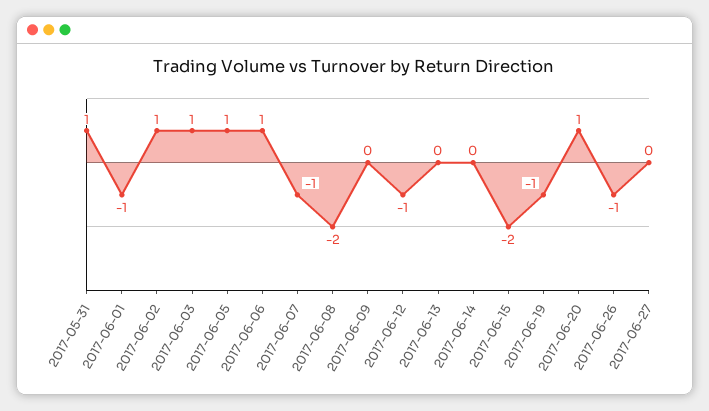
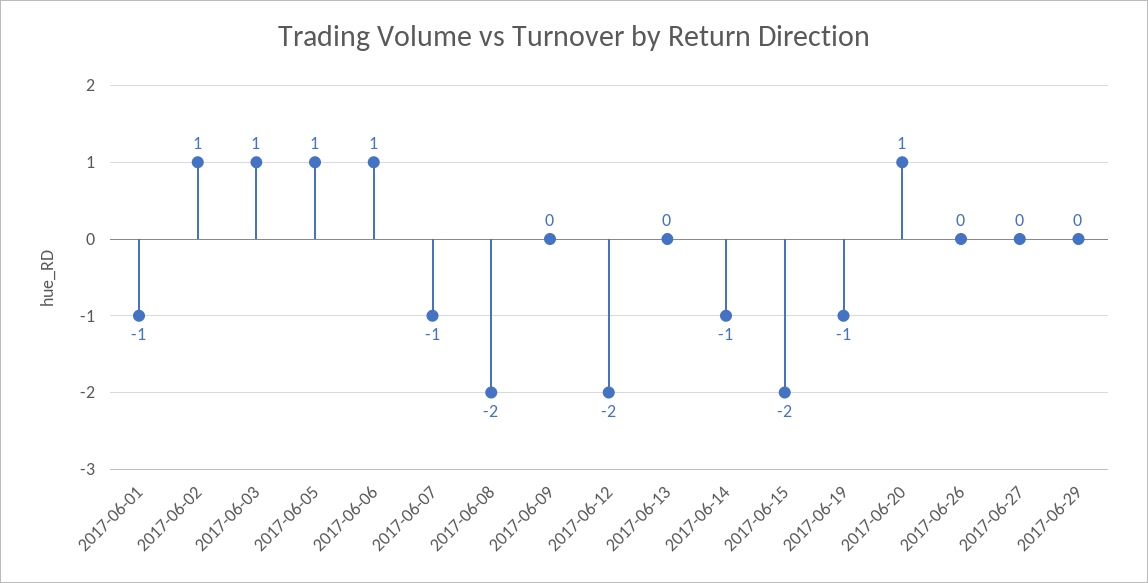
2017-05-31: 1 -> none
2017-06-12: -1 -> -2
2017-06-14: 0 -> -1
2017-06-26: -1 -> 0
2017-06-29: none -> 0

